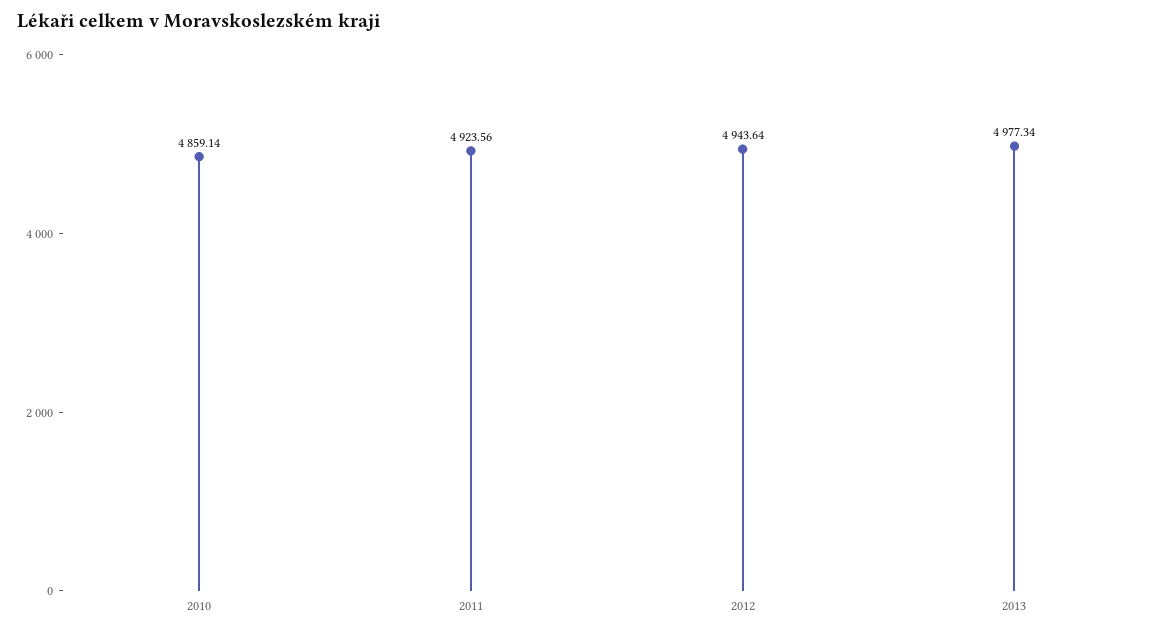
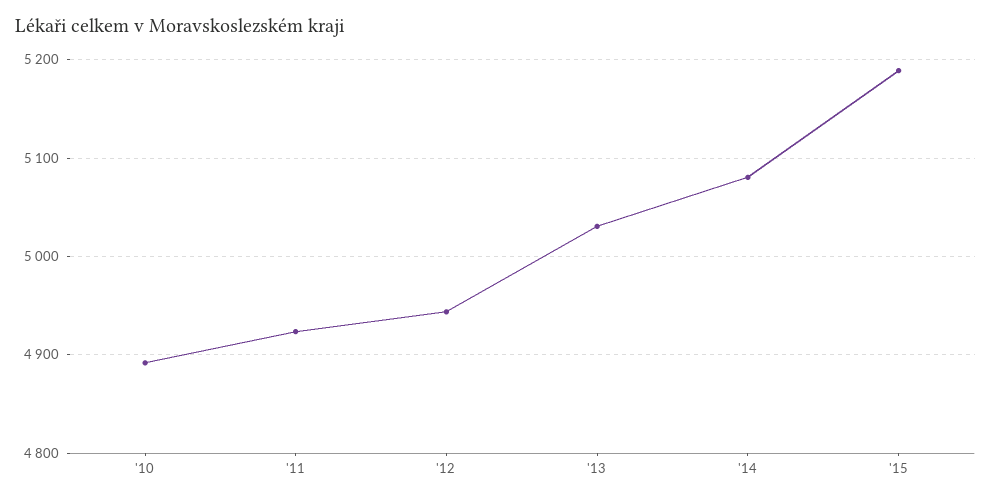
2010: 4859.14 -> 4890
2013: 4977.34 -> 5030
'14: none -> 5080
'15: none -> 5190

